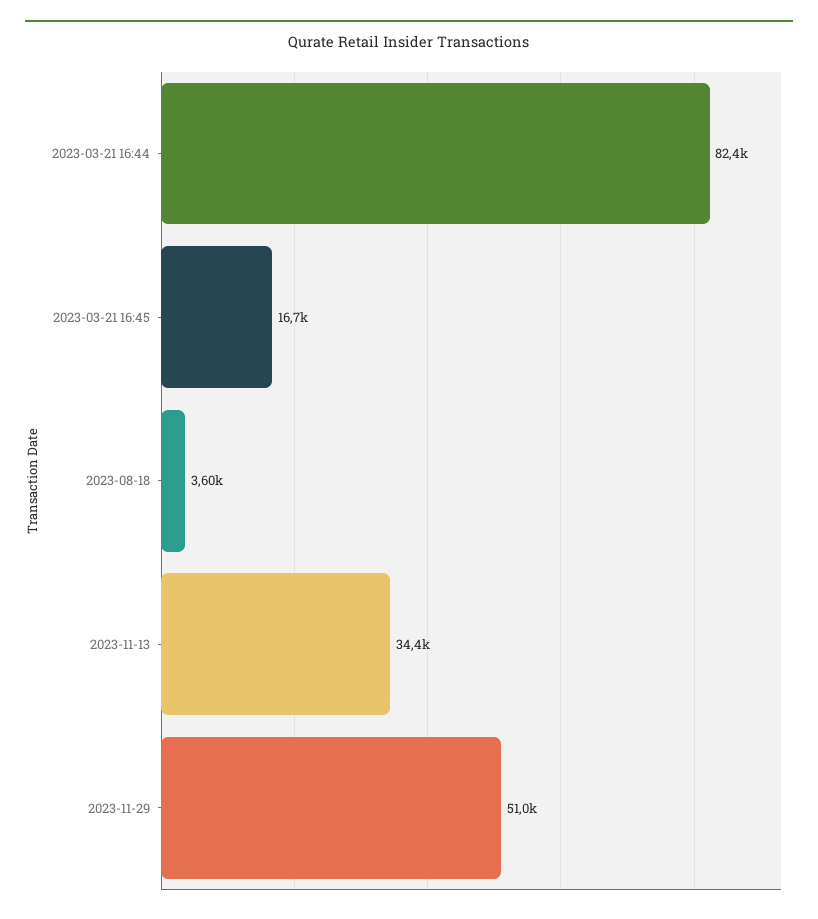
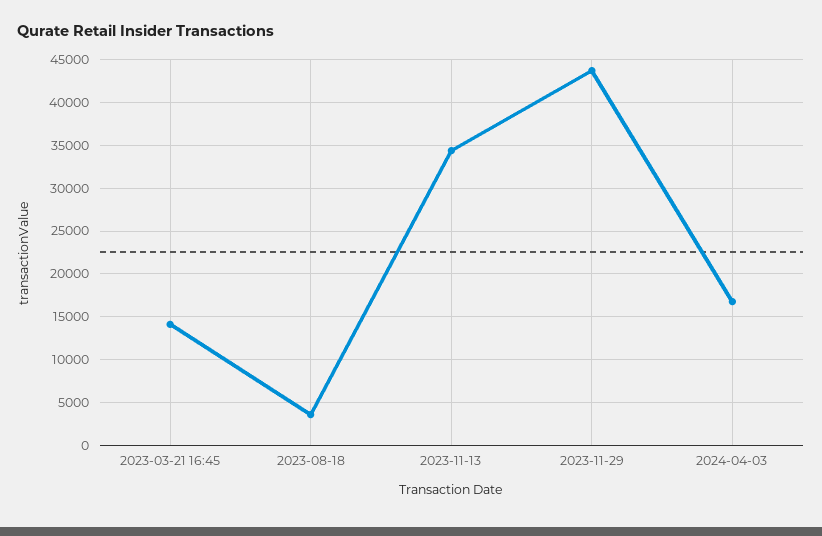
2023-03-21 16:44: 82400 -> none
2023-03-21 16:45: 16700 -> 14000
2023-11-29: 51000 -> 44000
2024-04-03: none -> 17000

